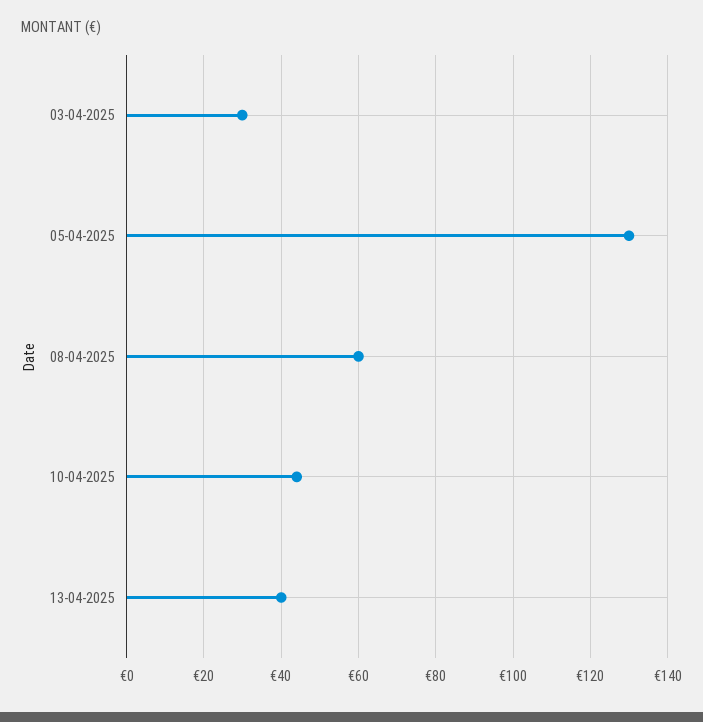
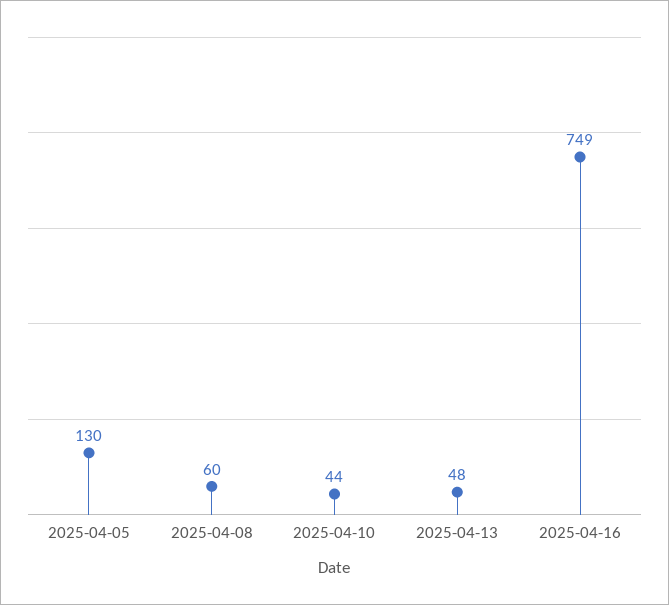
03-04-2025: 30 -> none
13-04-2025: 40 -> 48
2025-04-16: none -> 749

